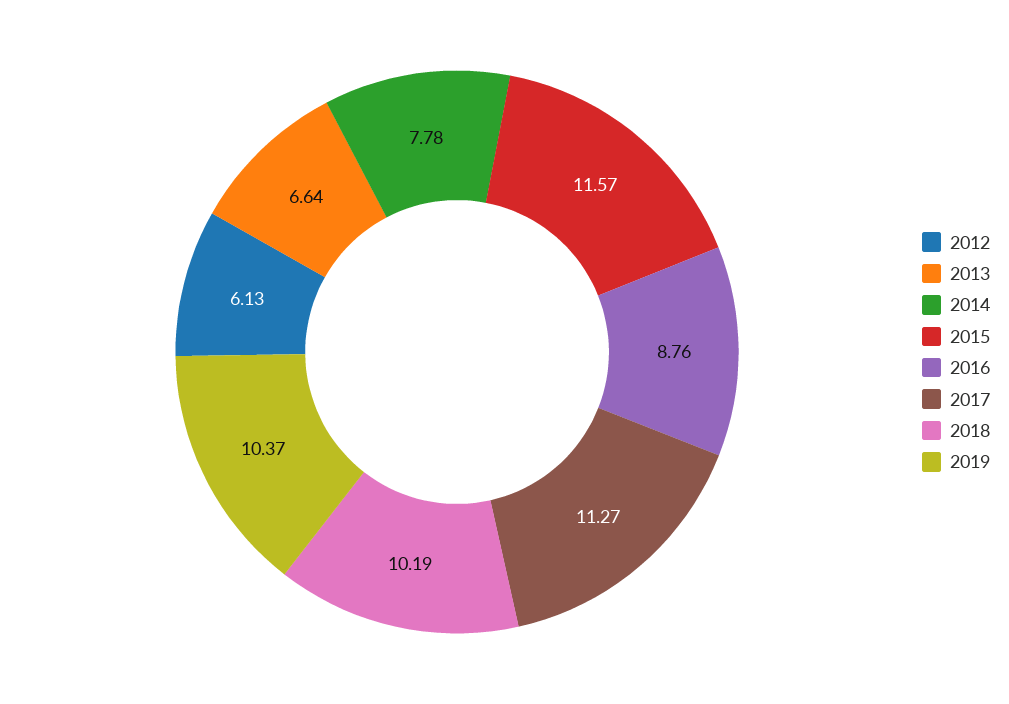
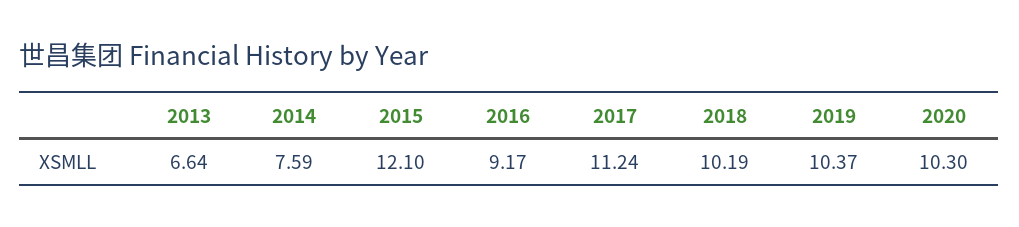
2012: 6.13 -> none
2014: 7.78 -> 7.59
2015: 11.57 -> 12.1
2016: 8.76 -> 9.17
2017: 11.27 -> 11.24
2020: none -> 10.3

